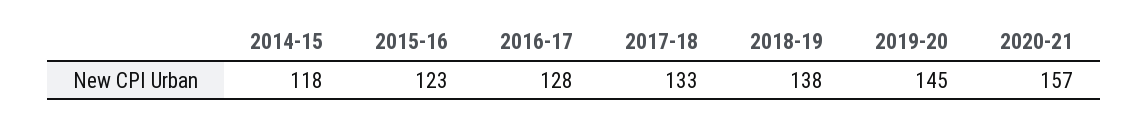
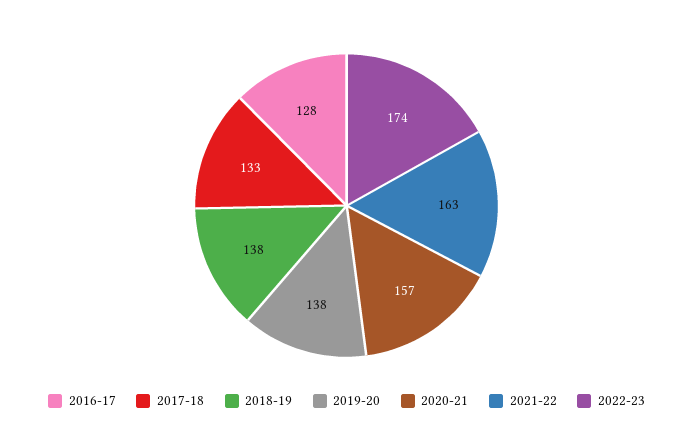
2014-15: 118 -> none
2015-16: 123 -> none
2019-20: 145 -> 138
2021-22: none -> 163
2022-23: none -> 174

